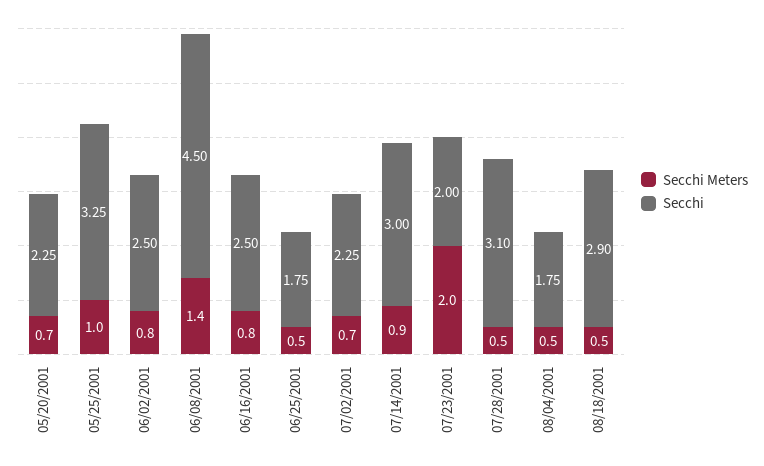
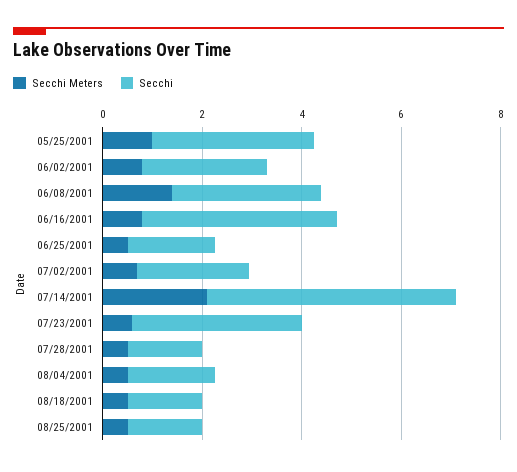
Secchi Meters, 05/20/2001: 0.7 -> none
Secchi, 05/20/2001: 2.25 -> none
Secchi, 06/08/2001: 4.5 -> 3
Secchi, 06/16/2001: 2.5 -> 4
Secchi Meters, 07/14/2001: 0.9 -> 2
Secchi, 07/14/2001: 3 -> 5
Secchi Meters, 07/23/2001: 2 -> 0.5
Secchi, 07/23/2001: 2 -> 3.5
Secchi, 07/28/2001: 3.1 -> 1.5
Secchi, 08/18/2001: 2.9 -> 1.5
Secchi Meters, 08/25/2001: none -> 0.5
Secchi, 08/25/2001: none -> 1.5

